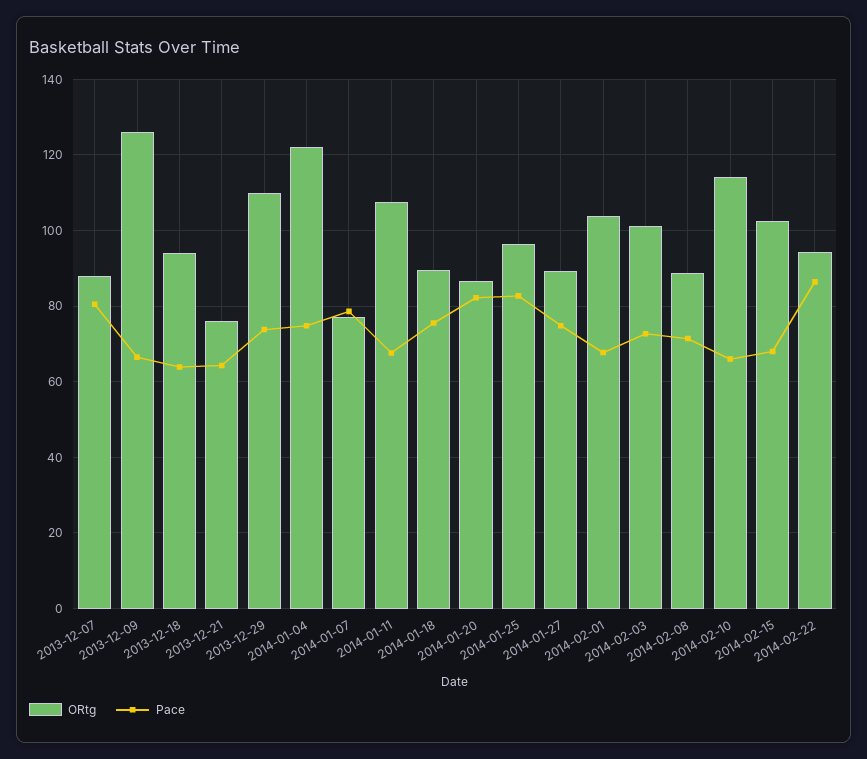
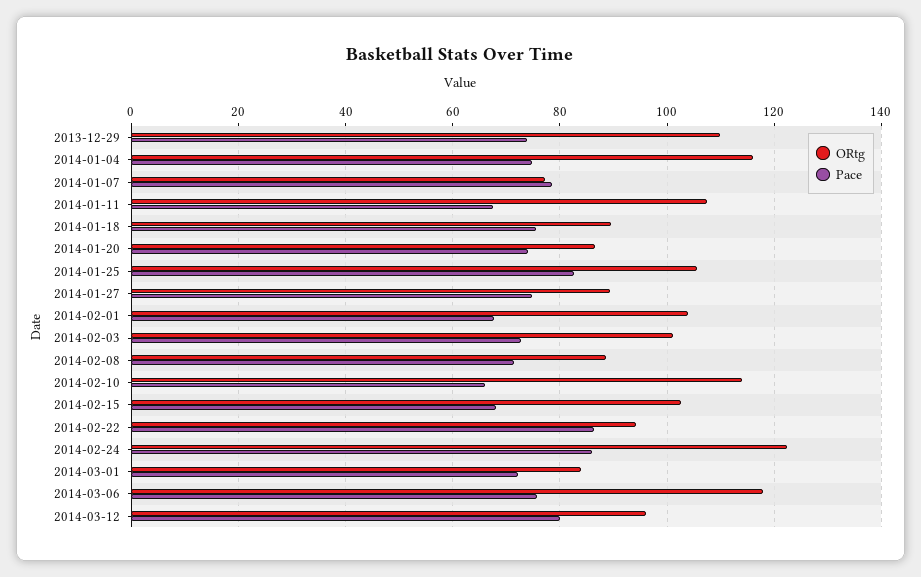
ORtg, 2013-12-07: 88 -> none
Pace, 2013-12-07: 80 -> none
ORtg, 2013-12-09: 126 -> none
Pace, 2013-12-09: 66 -> none
ORtg, 2013-12-18: 94 -> none
Pace, 2013-12-18: 64 -> none
ORtg, 2013-12-21: 76 -> none
Pace, 2013-12-21: 64 -> none
ORtg, 2014-01-04: 122 -> 116
Pace, 2014-01-20: 82 -> 74
ORtg, 2014-01-25: 96 -> 106
ORtg, 2014-02-24: none -> 122
Pace, 2014-02-24: none -> 86
ORtg, 2014-03-01: none -> 84
Pace, 2014-03-01: none -> 72
ORtg, 2014-03-06: none -> 118
Pace, 2014-03-06: none -> 76
ORtg, 2014-03-12: none -> 96
Pace, 2014-03-12: none -> 80

